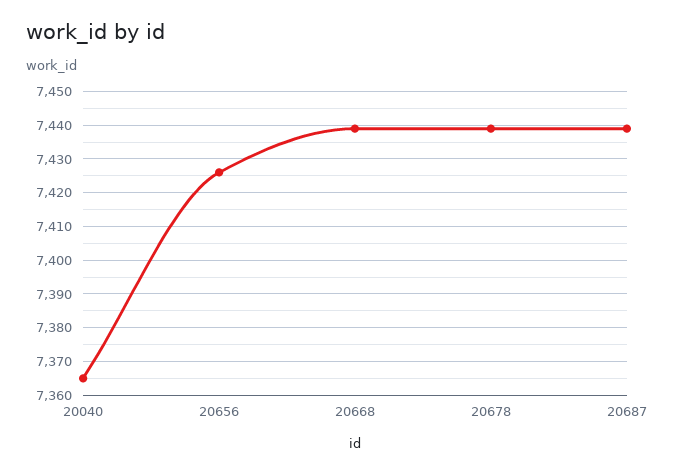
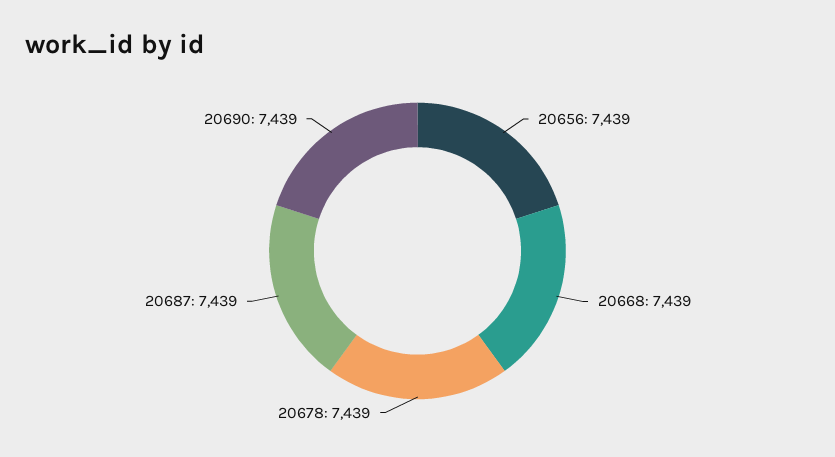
20040: 7365 -> none
20656: 7425 -> 7439
20690: none -> 7439

